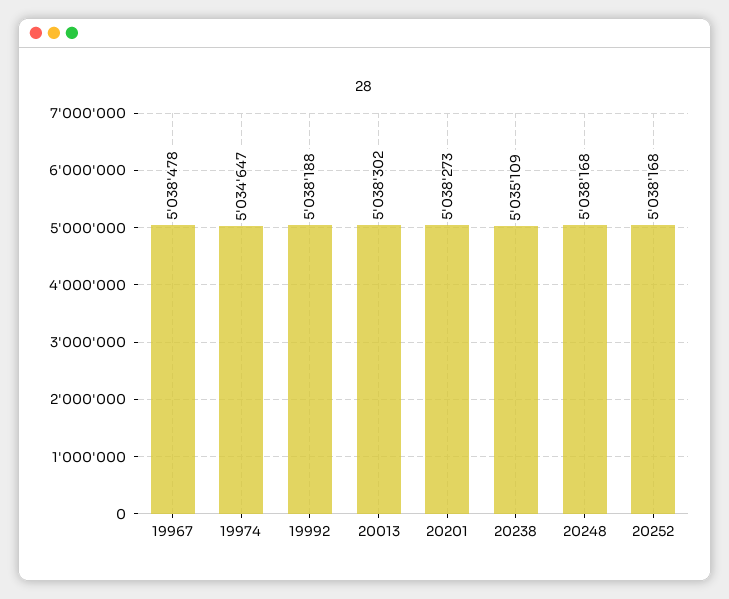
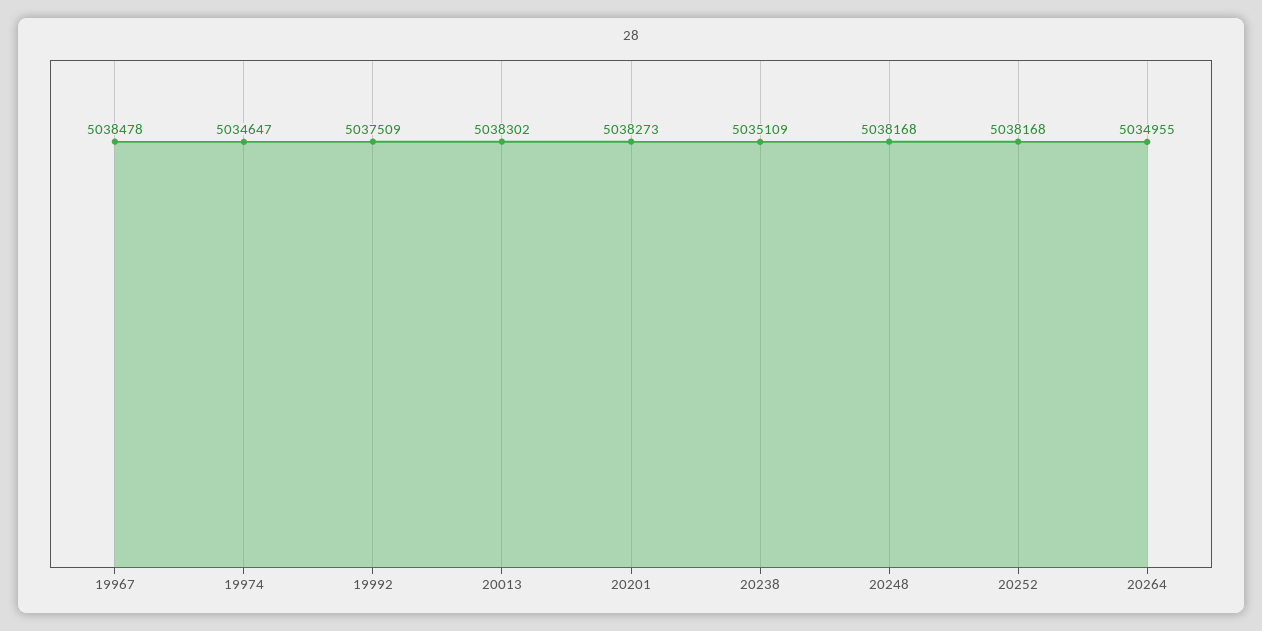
19992: 5038188 -> 5037509
20264: none -> 5034955

